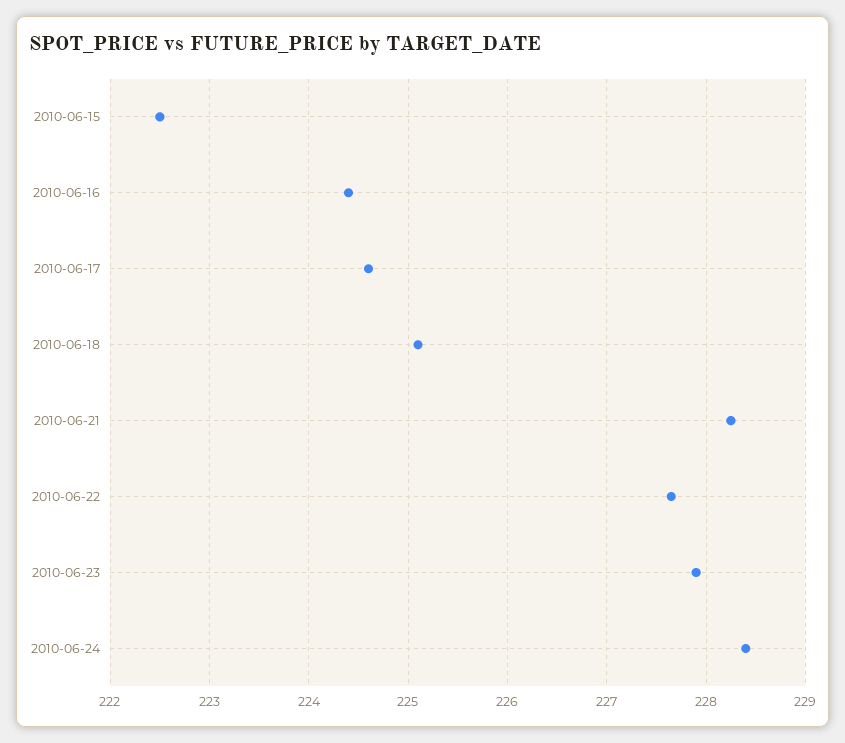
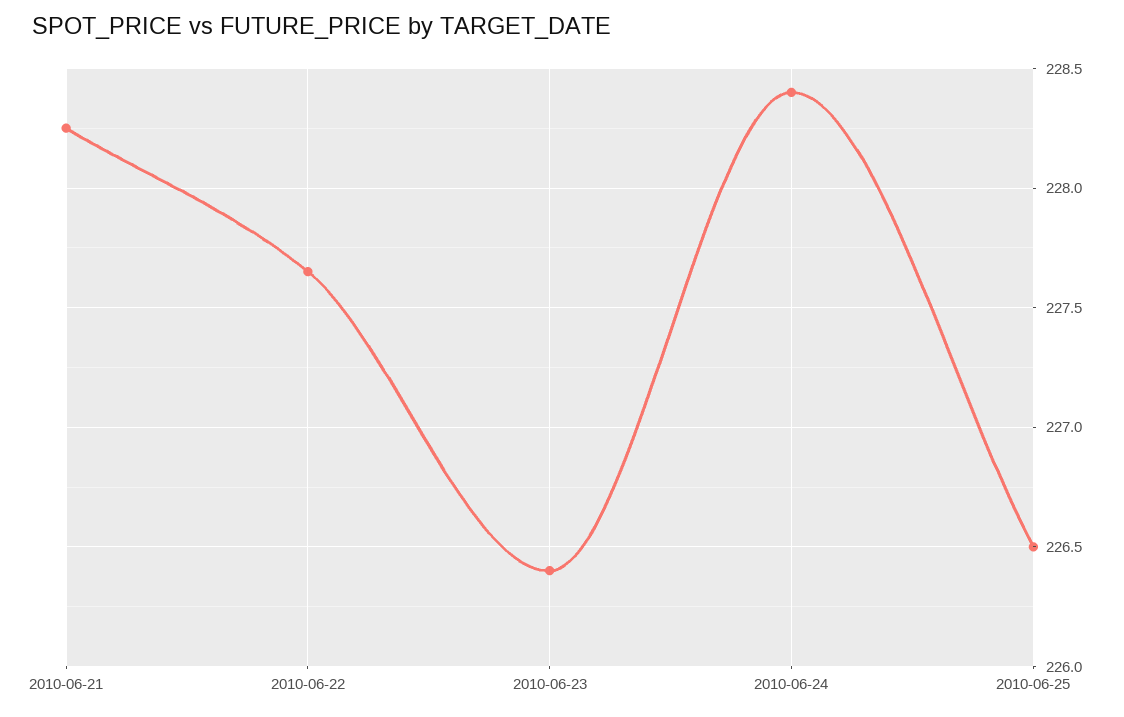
2010-06-15: 222.5 -> none
2010-06-16: 224.4 -> none
2010-06-17: 224.6 -> none
2010-06-18: 225.1 -> none
2010-06-23: 227.9 -> 226.4
2010-06-25: none -> 226.5

